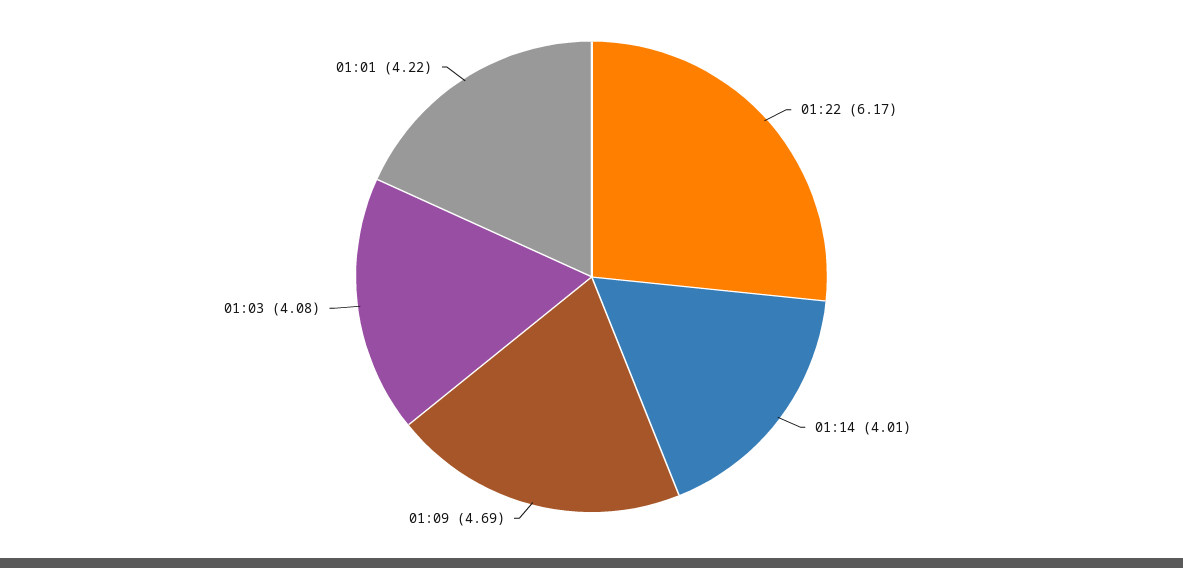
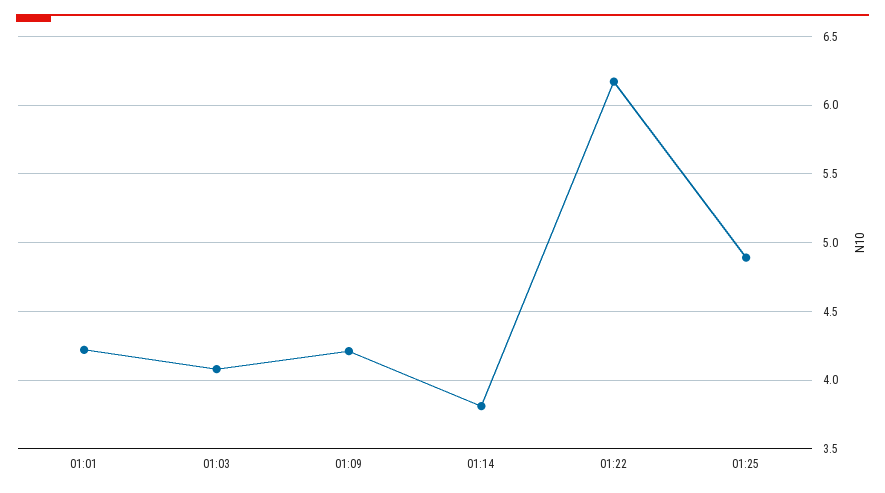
01:14: 4.01 -> 3.8
01:09: 4.69 -> 4.2
01:25: none -> 4.9

